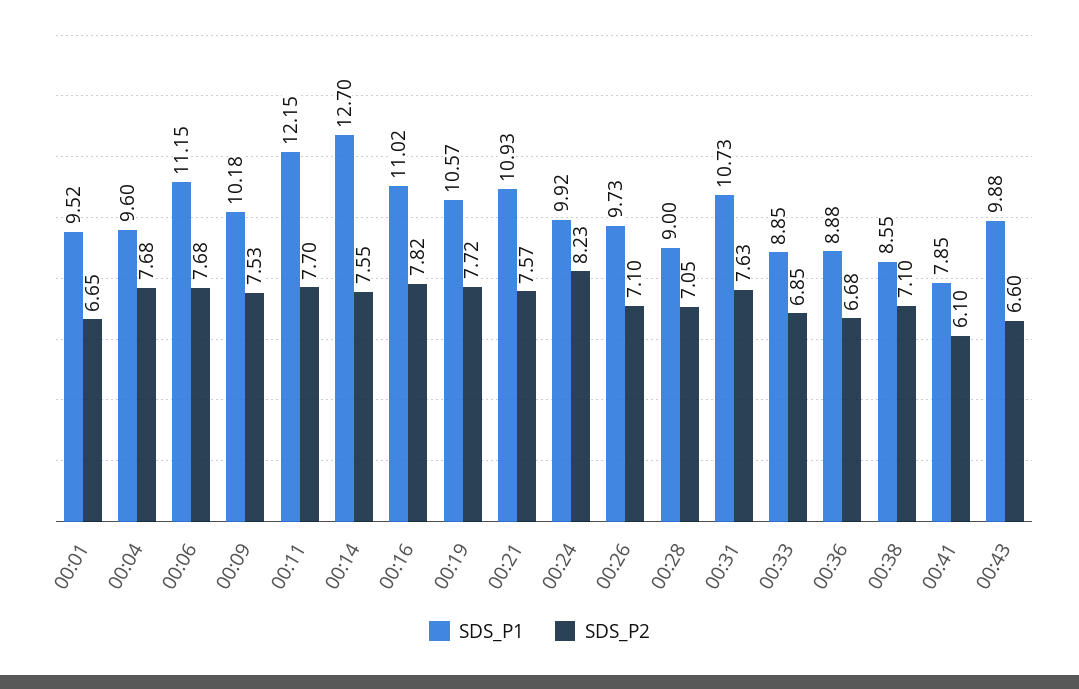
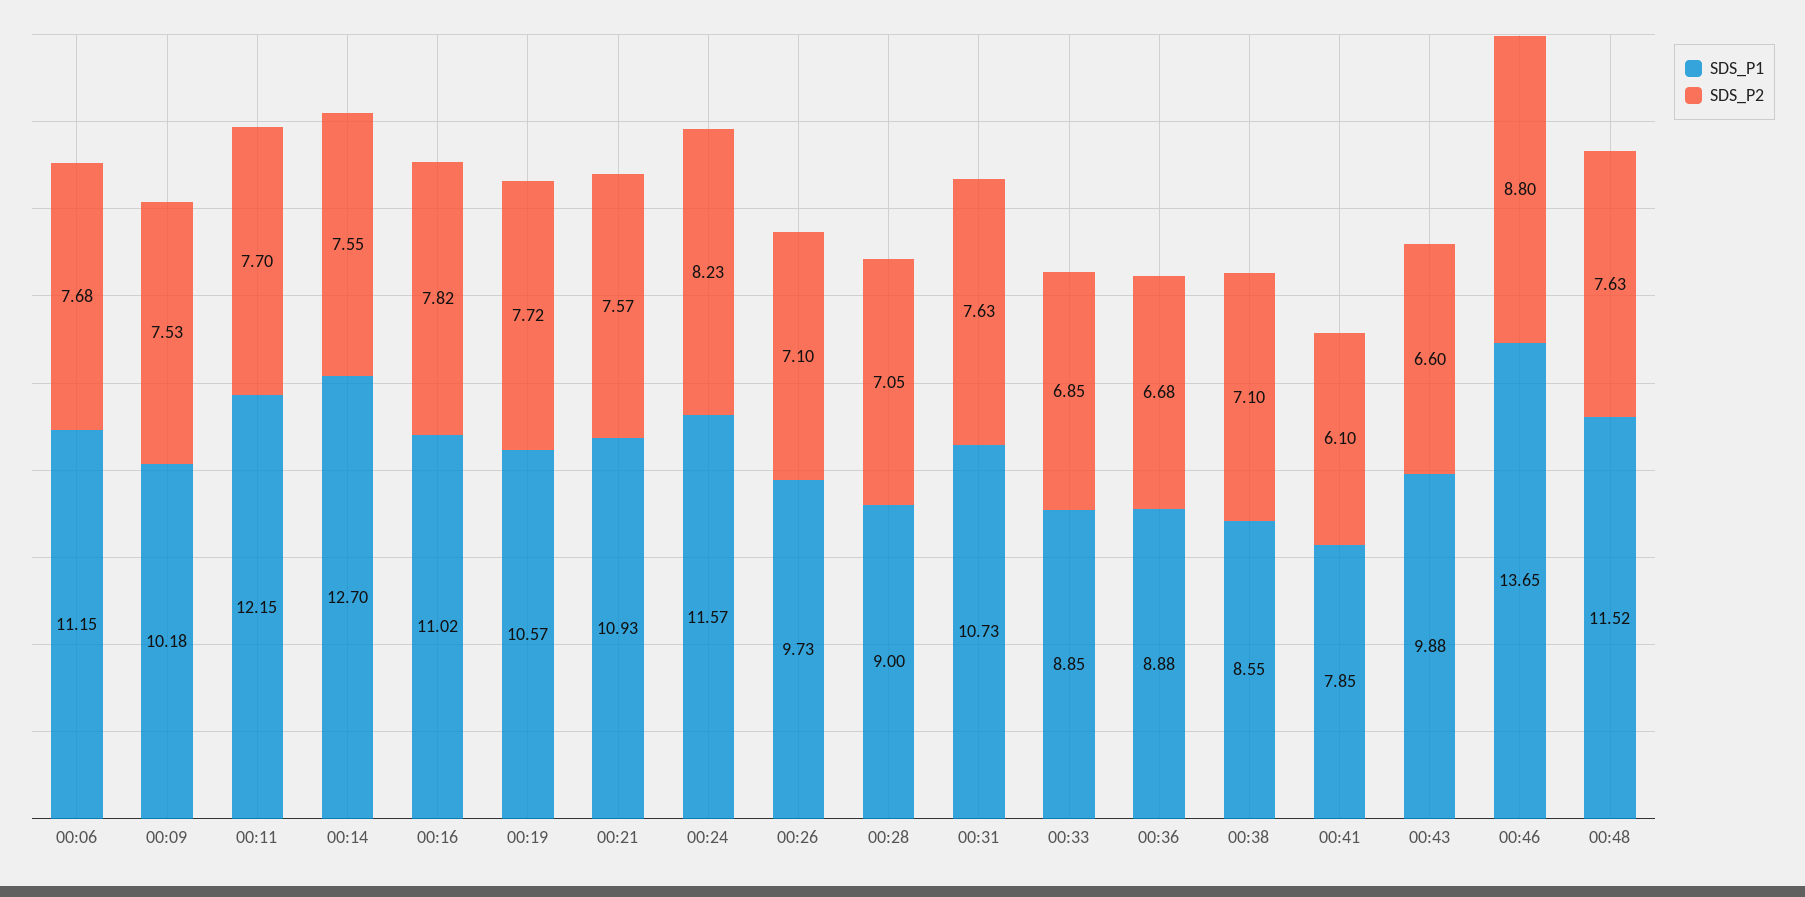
SDS_P1, 00:01: 9.52 -> none
SDS_P2, 00:01: 6.65 -> none
SDS_P1, 00:04: 9.6 -> none
SDS_P2, 00:04: 7.68 -> none
SDS_P1, 00:24: 9.92 -> 11.57
SDS_P1, 00:46: none -> 13.65
SDS_P2, 00:46: none -> 8.8
SDS_P1, 00:48: none -> 11.52
SDS_P2, 00:48: none -> 7.63

